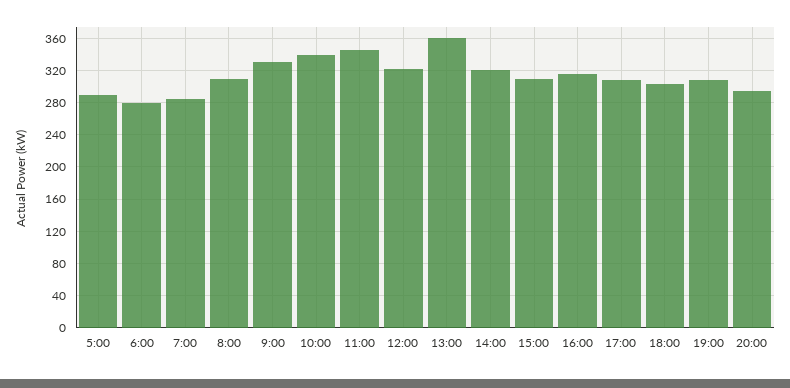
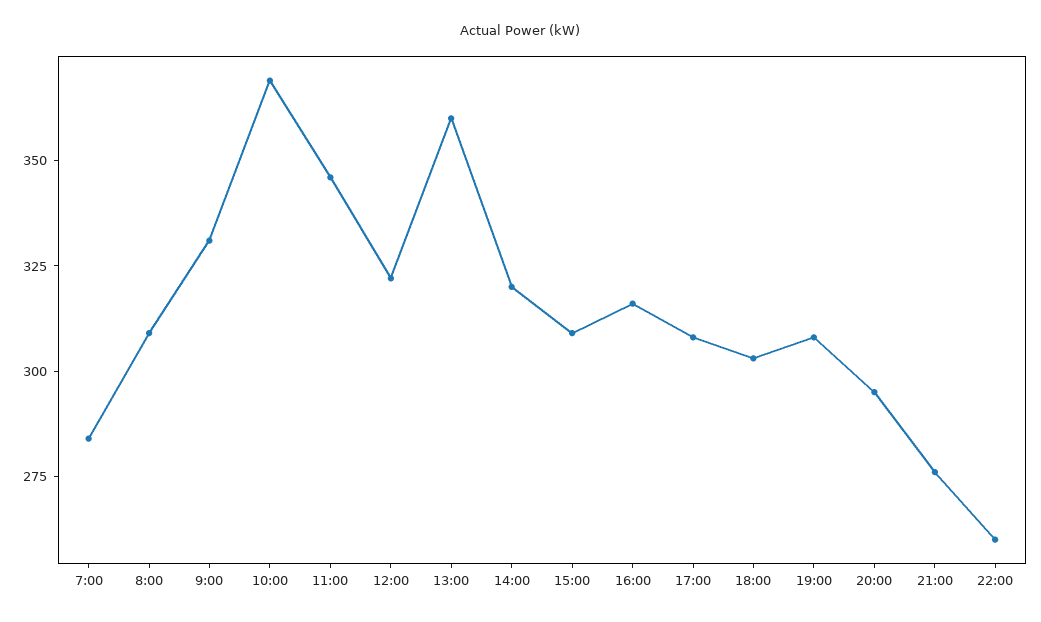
5:00: 290 -> none
6:00: 280 -> none
10:00: 340 -> 370
21:00: none -> 275
22:00: none -> 260

